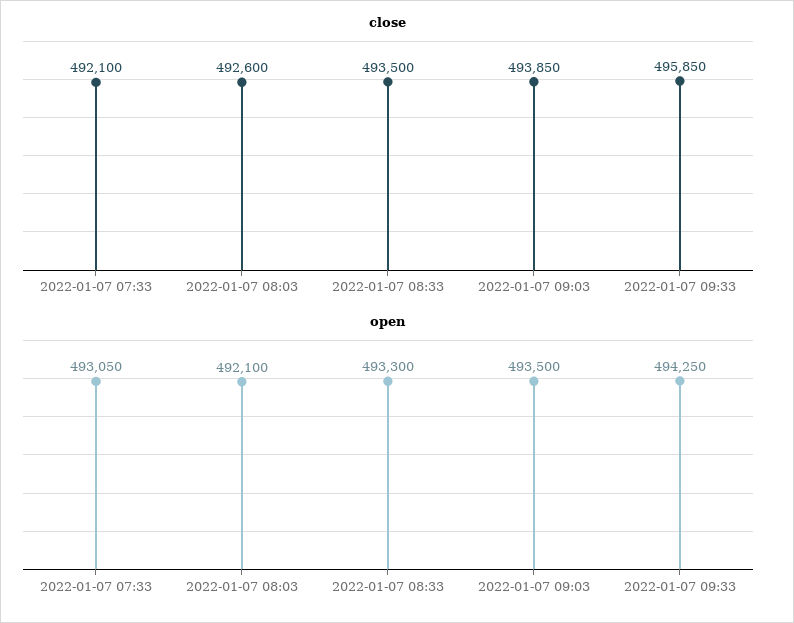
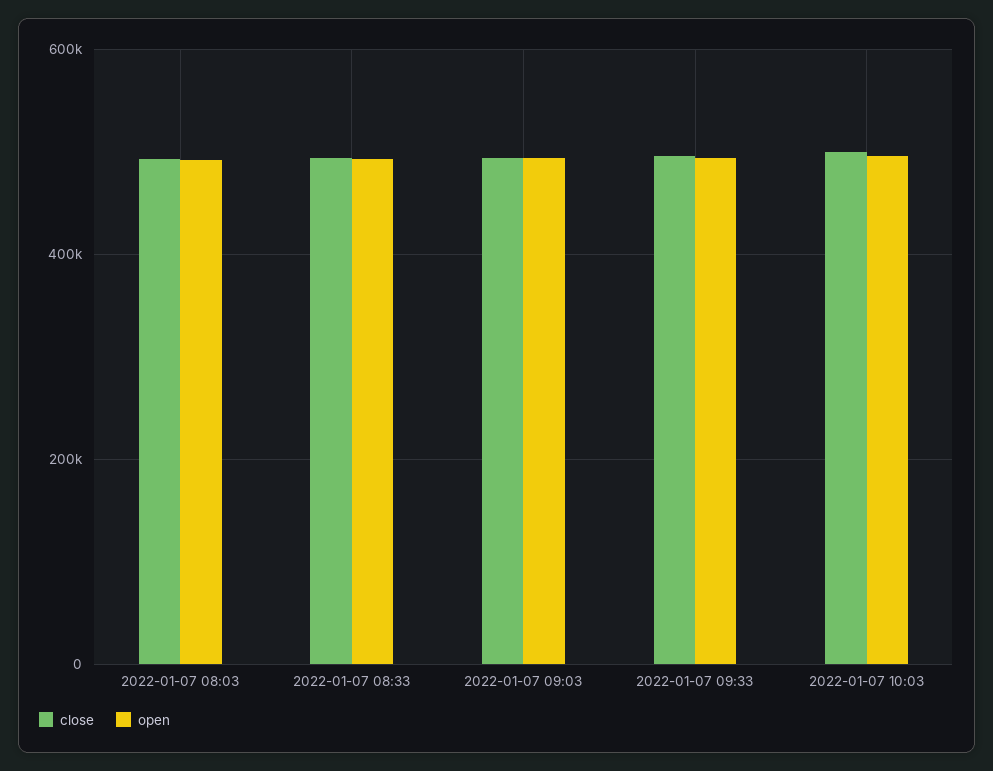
close, 2022-01-07 07:33: 492100 -> none
open, 2022-01-07 07:33: 493050 -> none
close, 2022-01-07 10:03: none -> 500000
open, 2022-01-07 10:03: none -> 500000

